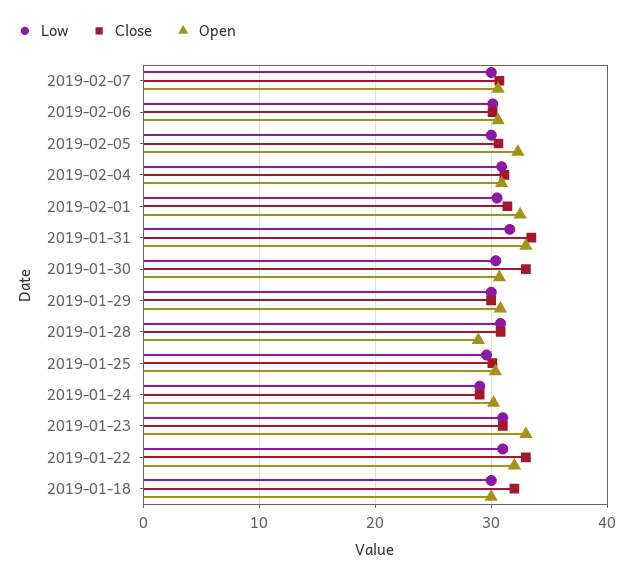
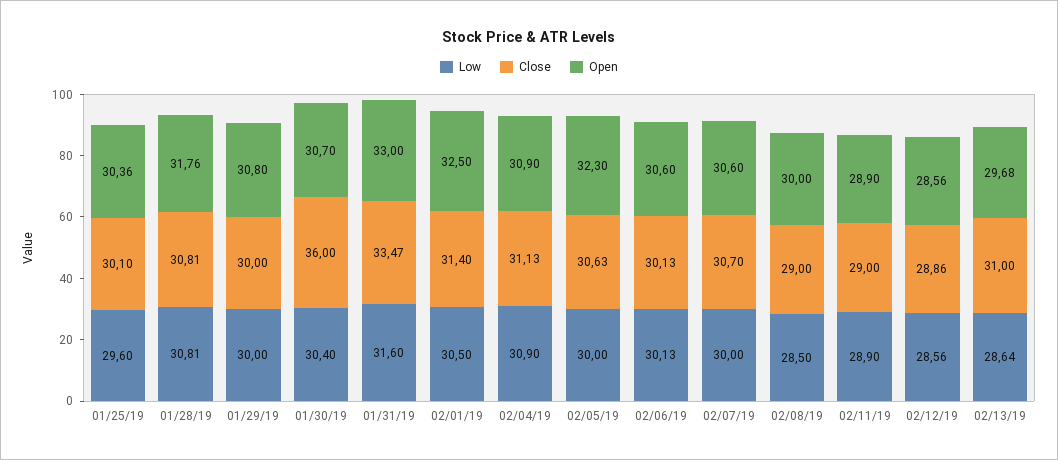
Close, 2019-01-30: 33 -> 36
Open, 2019-01-28: 29 -> 31.76
Low, 2019-01-24: 29 -> none
Close, 2019-01-24: 29 -> none
Open, 2019-01-24: 30 -> none
Low, 2019-01-23: 31 -> none
Close, 2019-01-23: 31 -> none
Open, 2019-01-23: 33 -> none
Low, 2019-01-22: 31 -> none
Close, 2019-01-22: 33 -> none
Open, 2019-01-22: 32 -> none
Low, 2019-01-18: 30 -> none
Close, 2019-01-18: 32 -> none
Open, 2019-01-18: 30 -> none
Low, 02/08/19: none -> 28.5
Close, 02/08/19: none -> 29
Open, 02/08/19: none -> 30
Low, 02/11/19: none -> 28.9
Close, 02/11/19: none -> 29
Open, 02/11/19: none -> 28.9
Low, 02/12/19: none -> 28.56
Close, 02/12/19: none -> 28.86
Open, 02/12/19: none -> 28.56
Low, 02/13/19: none -> 28.64
Close, 02/13/19: none -> 31
Open, 02/13/19: none -> 29.68

